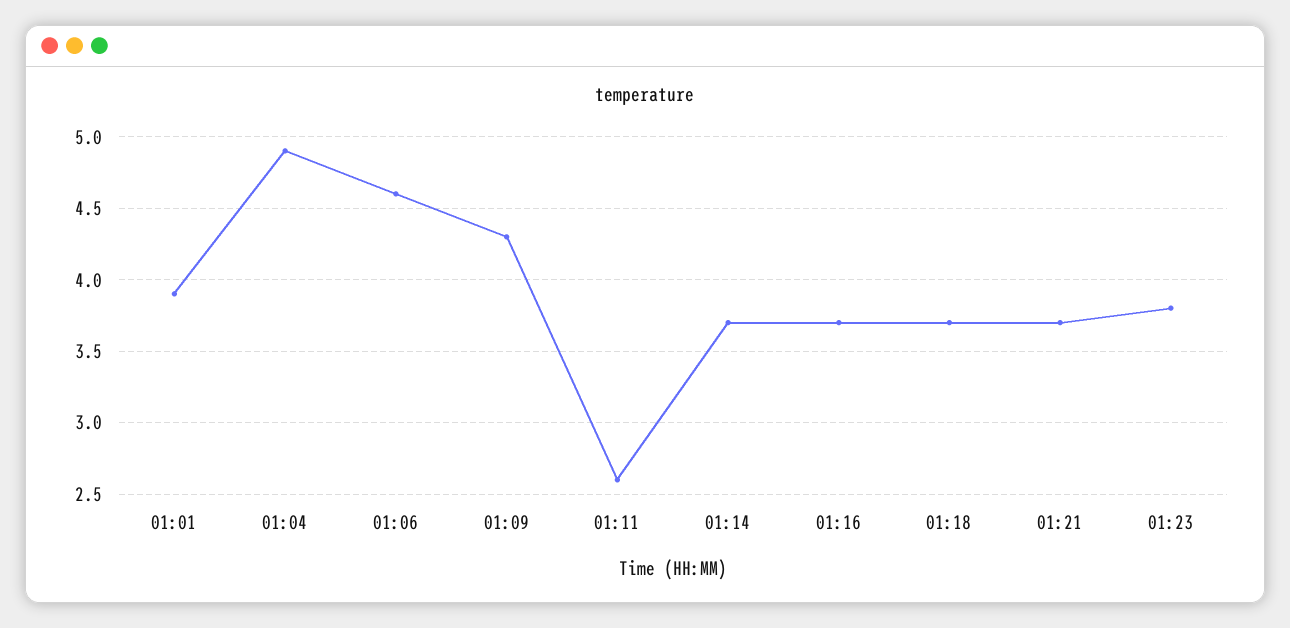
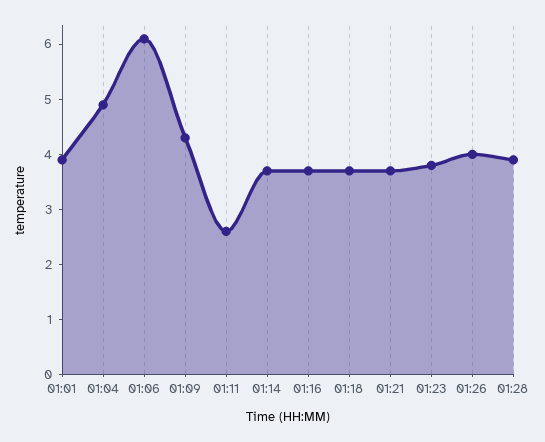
01:06: 4.6 -> 6
01:26: none -> 4
01:28: none -> 4

